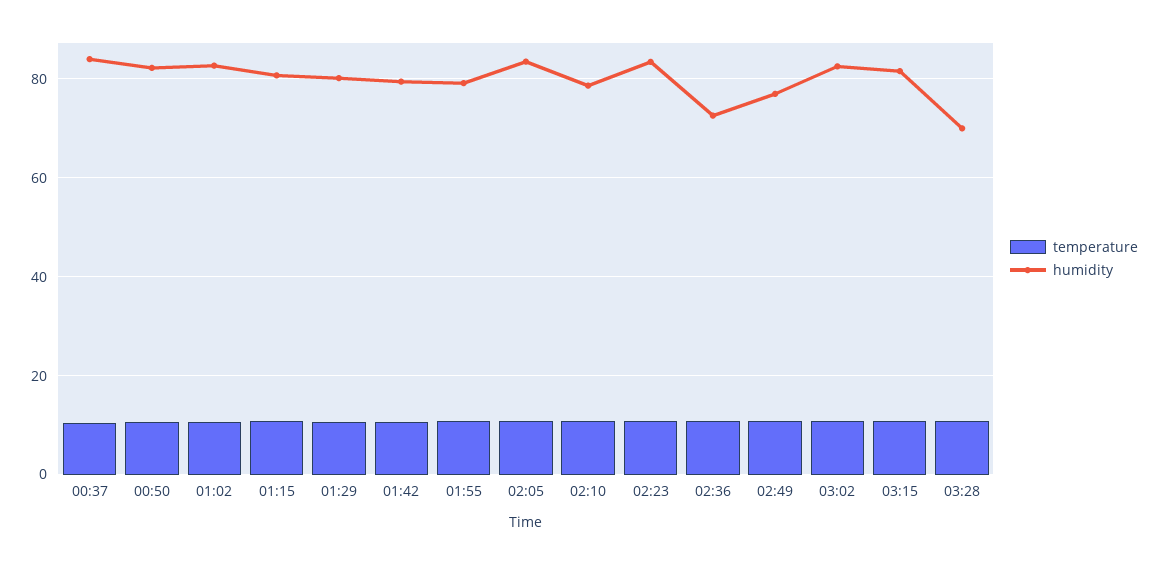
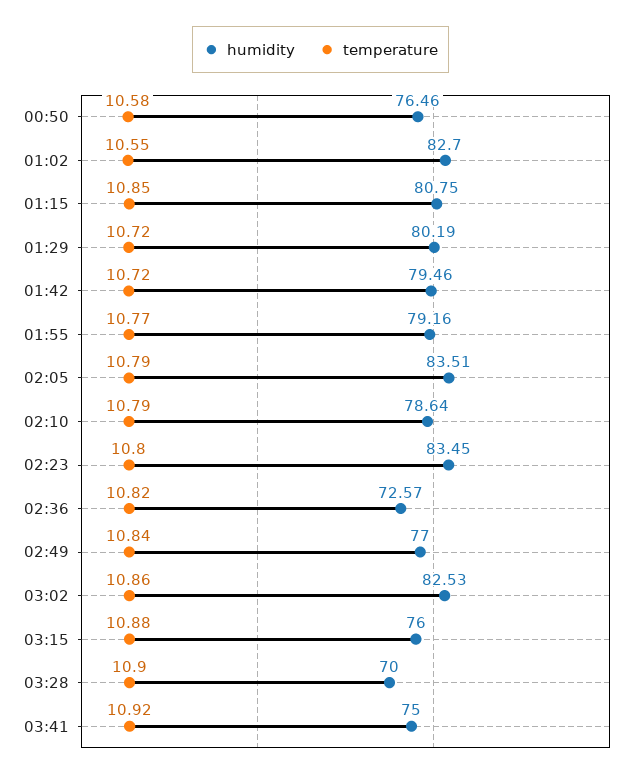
temperature, 00:37: 10 -> none
humidity, 00:37: 84 -> none
humidity, 00:50: 82 -> 76.46
humidity, 03:15: 82 -> 76
humidity, 03:41: none -> 75
temperature, 03:41: none -> 10.92

